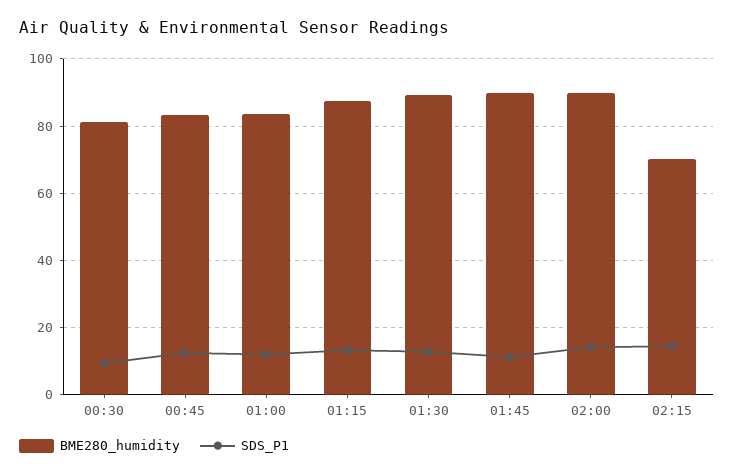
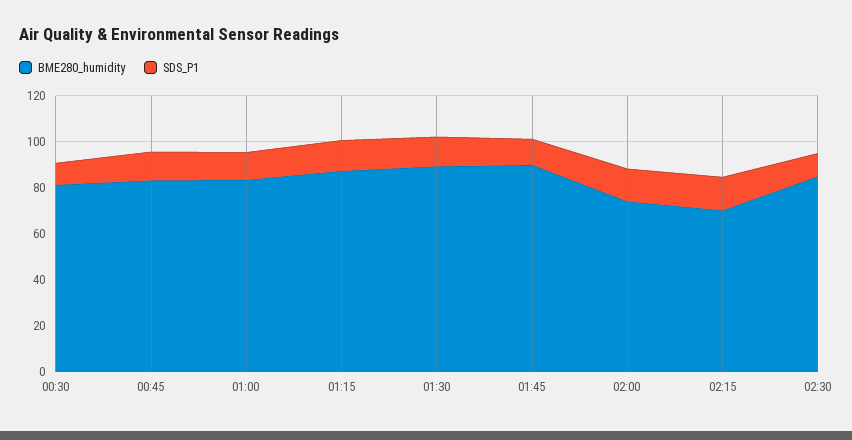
BME280_humidity, 02:00: 90 -> 75
BME280_humidity, 02:30: none -> 85
SDS_P1, 02:30: none -> 10

